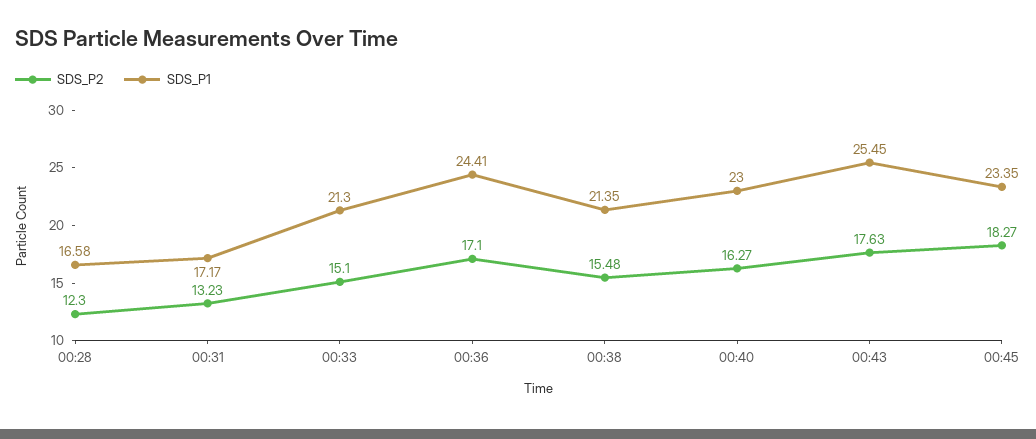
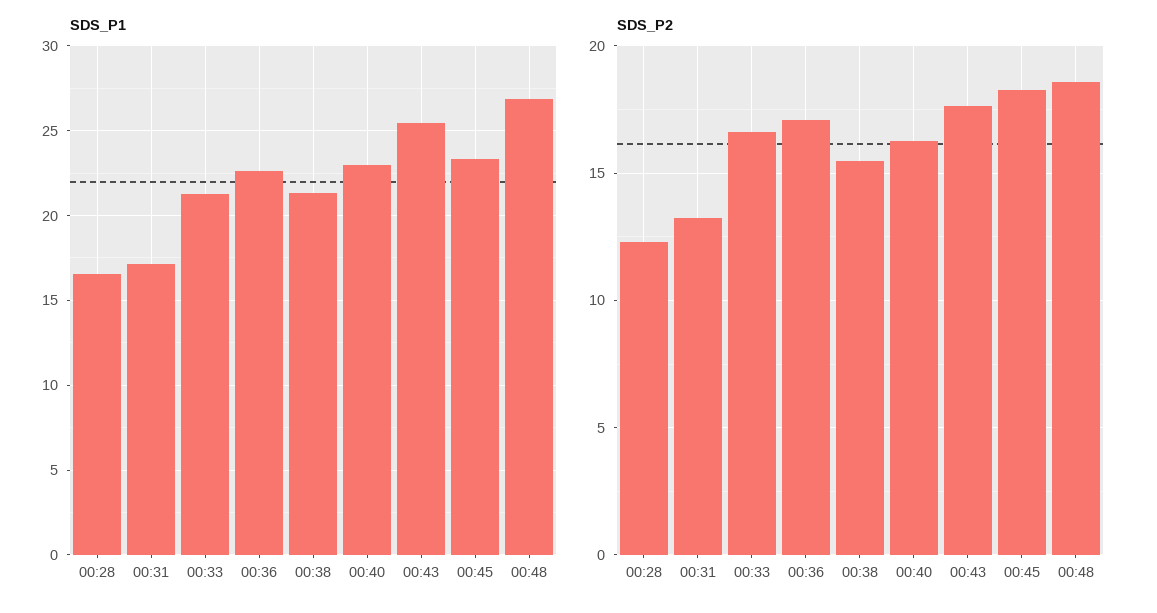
SDS_P2, 00:33: 15.1 -> 16.5
SDS_P1, 00:36: 24.41 -> 22.5
SDS_P1, 00:48: none -> 27
SDS_P2, 00:48: none -> 18.5

